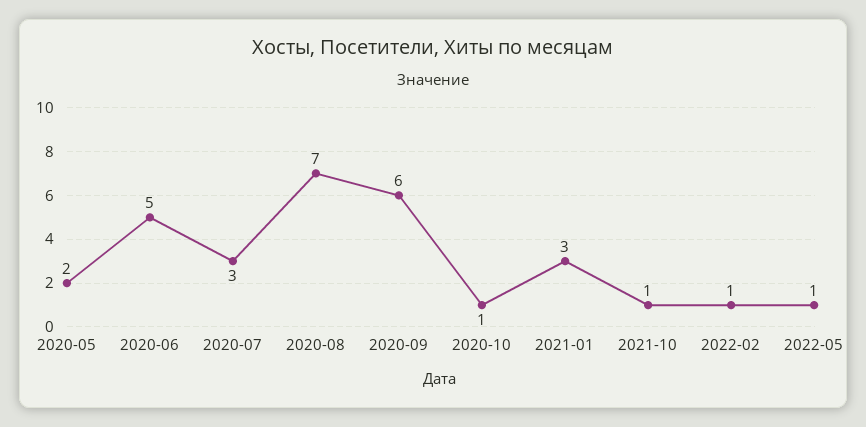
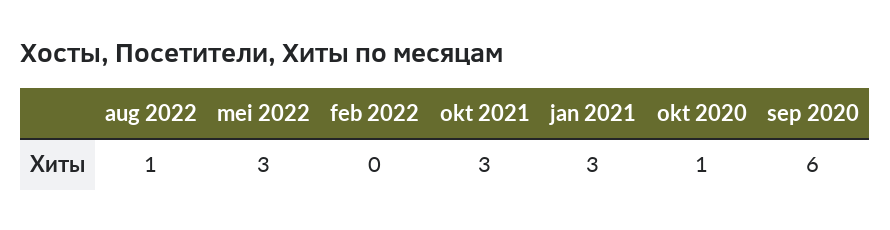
2020-05: 2 -> none
2020-06: 5 -> none
2020-07: 3 -> none
2020-08: 7 -> none
2021-10: 1 -> 3
2022-02: 1 -> 0
2022-05: 1 -> 3
aug 2022: none -> 1

